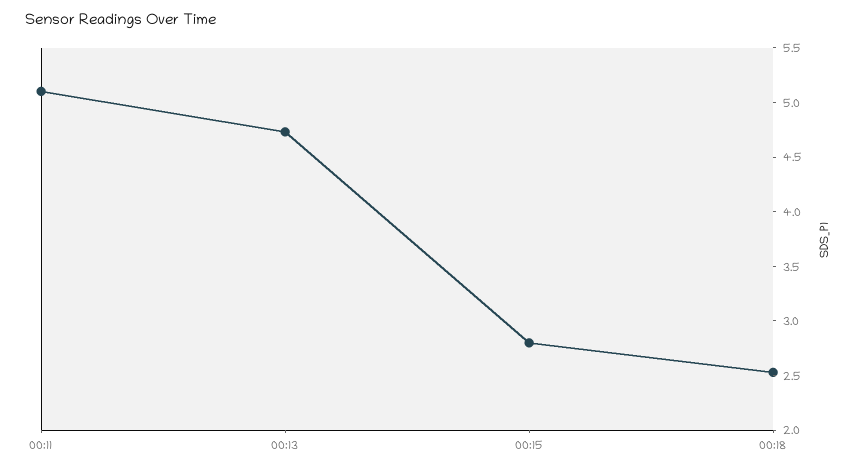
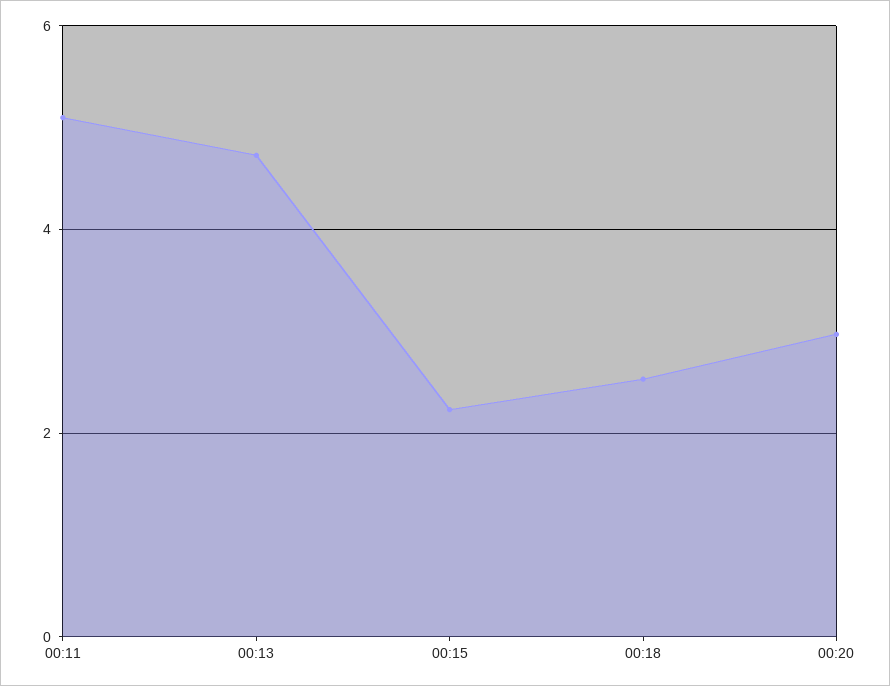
00:15: 2.8 -> 2.2
00:20: none -> 3

